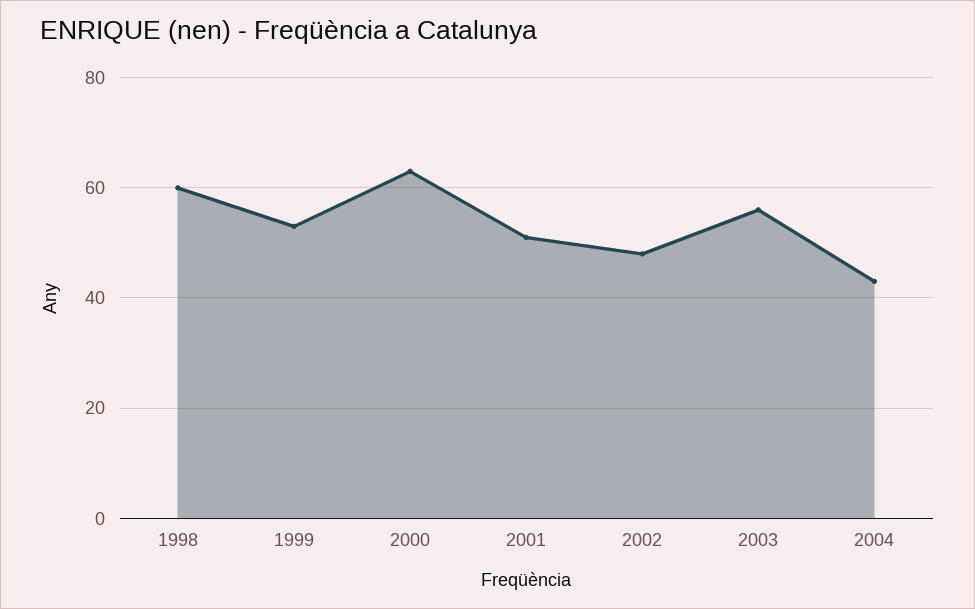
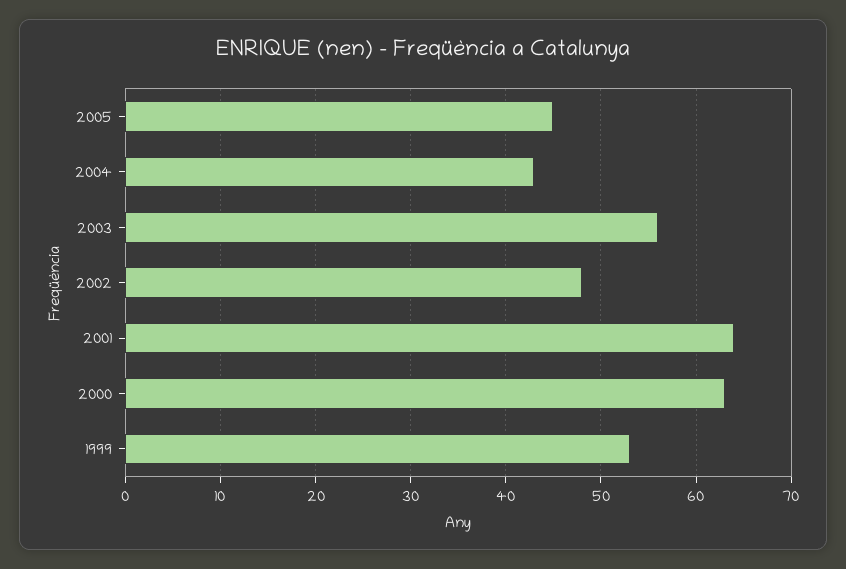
1998: 60 -> none
2001: 50 -> 64
2005: none -> 45

